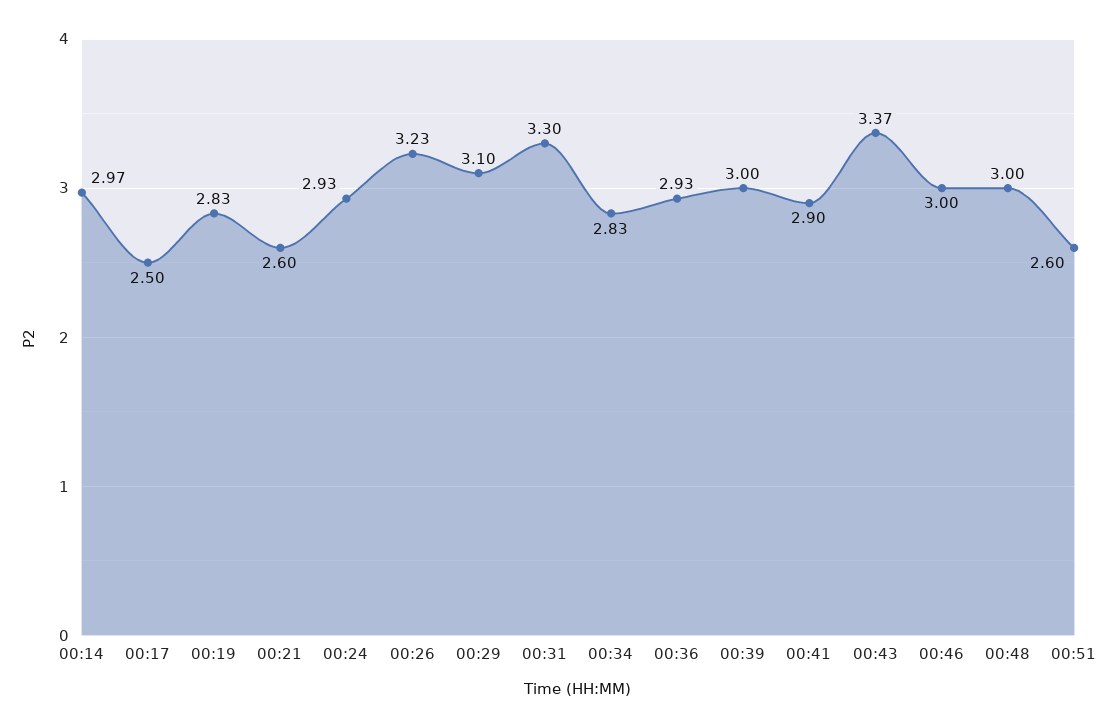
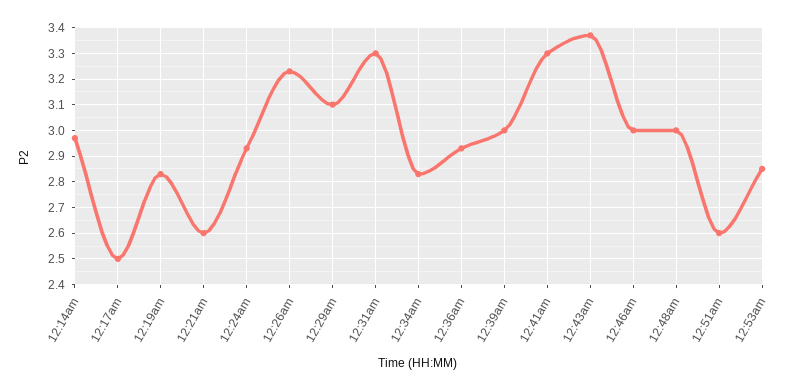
00:41: 2.9 -> 3.3
12:53am: none -> 2.85

